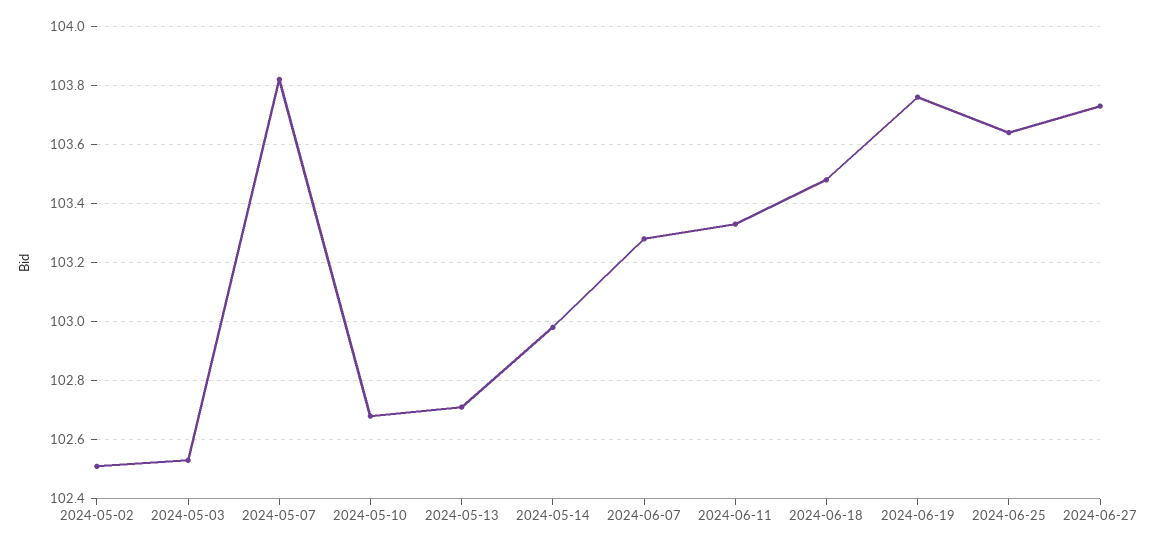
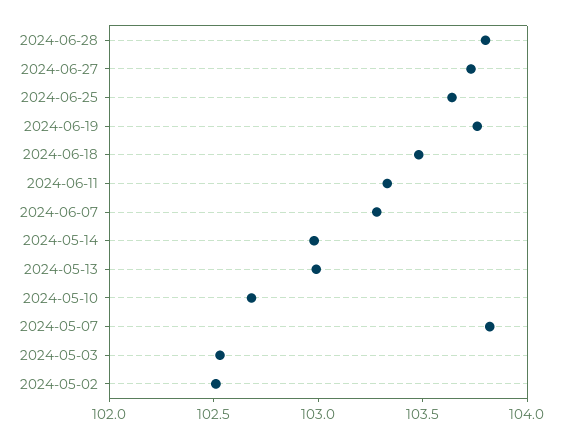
2024-05-13: 102.7 -> 103
2024-06-28: none -> 103.8

